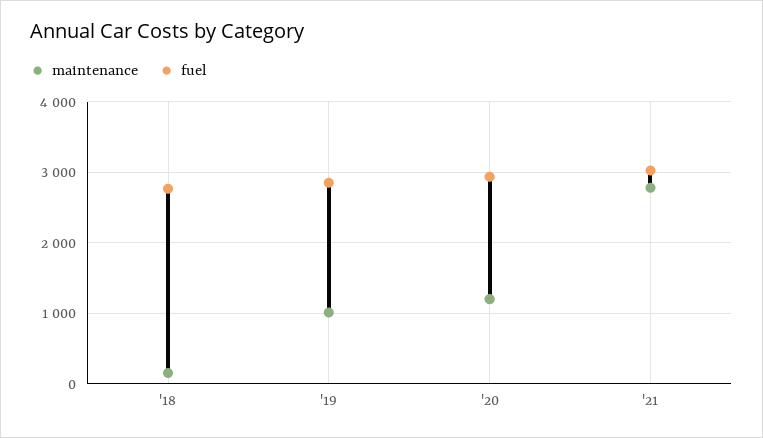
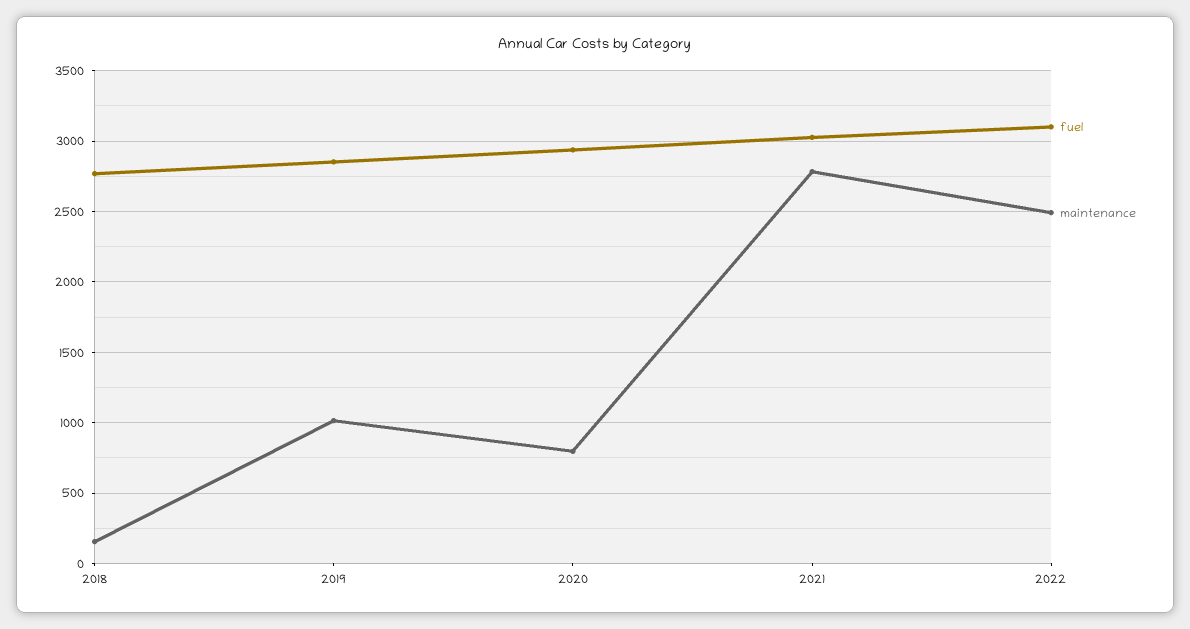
maintenance, '20: 1200 -> 800
fuel, 2022: none -> 3100
maintenance, 2022: none -> 2500

